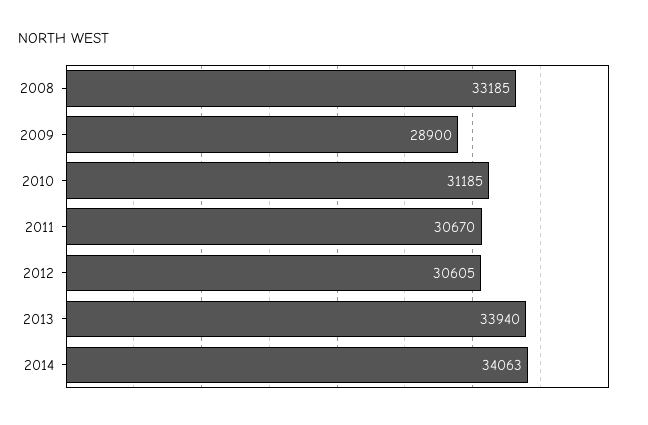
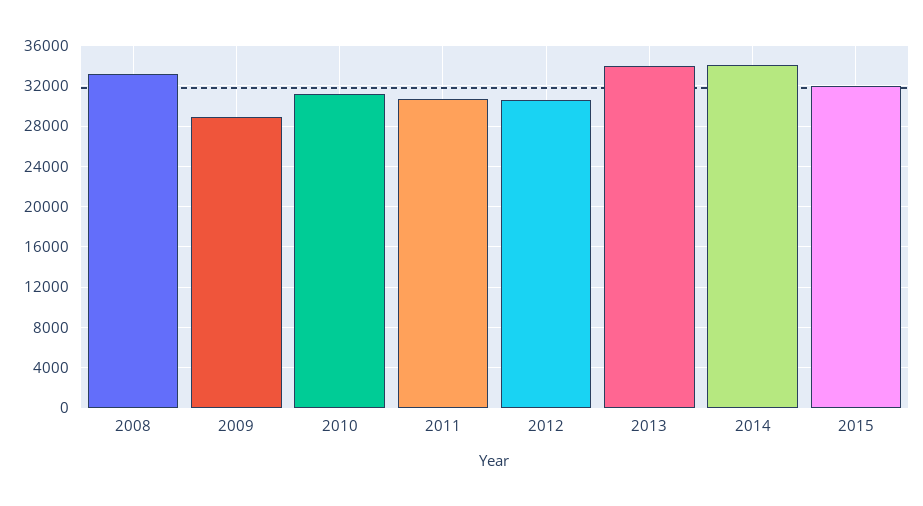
2015: none -> 32000

